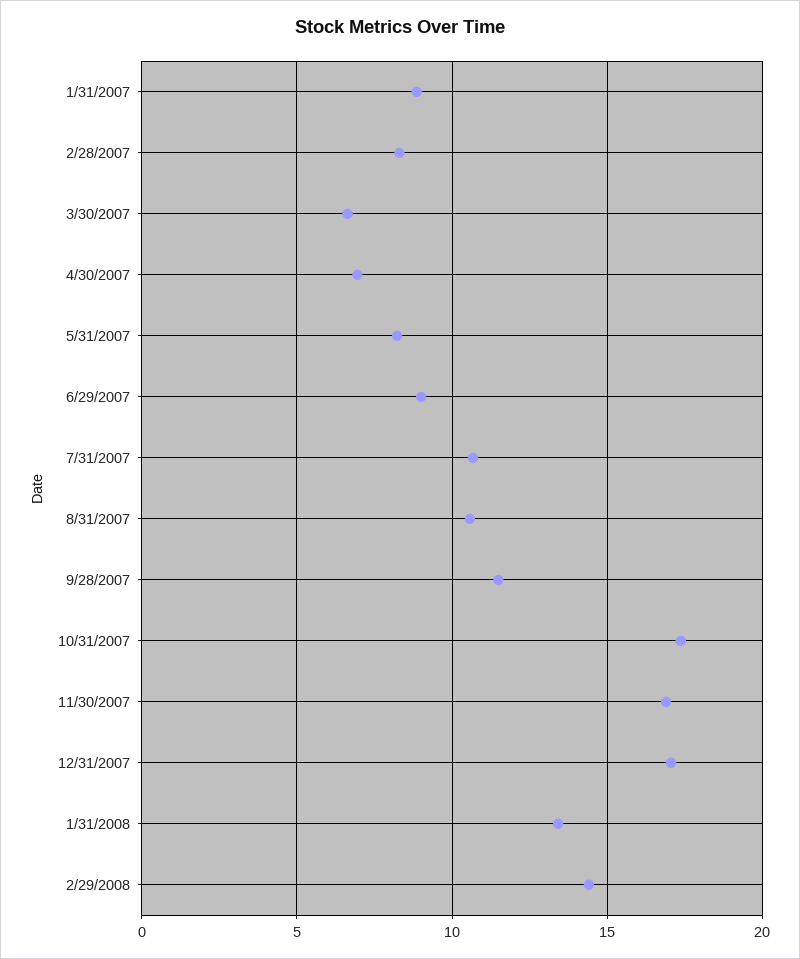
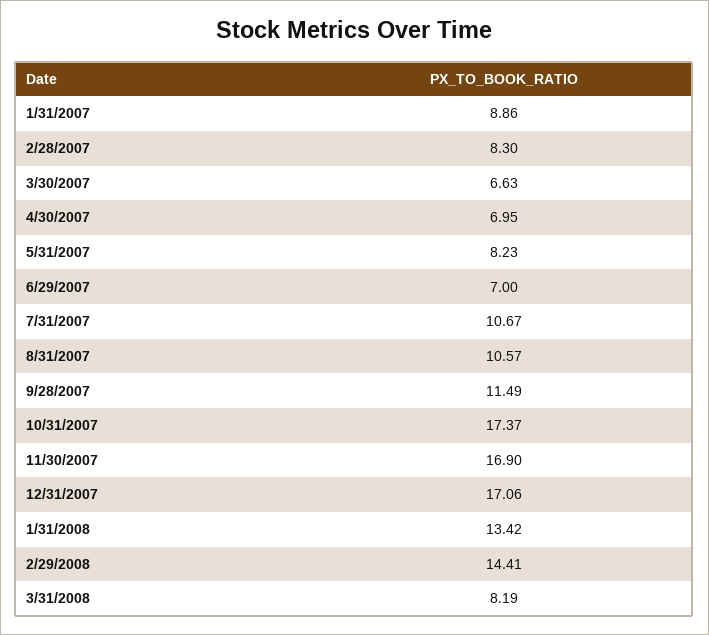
6/29/2007: 9 -> 7
3/31/2008: none -> 8.19

